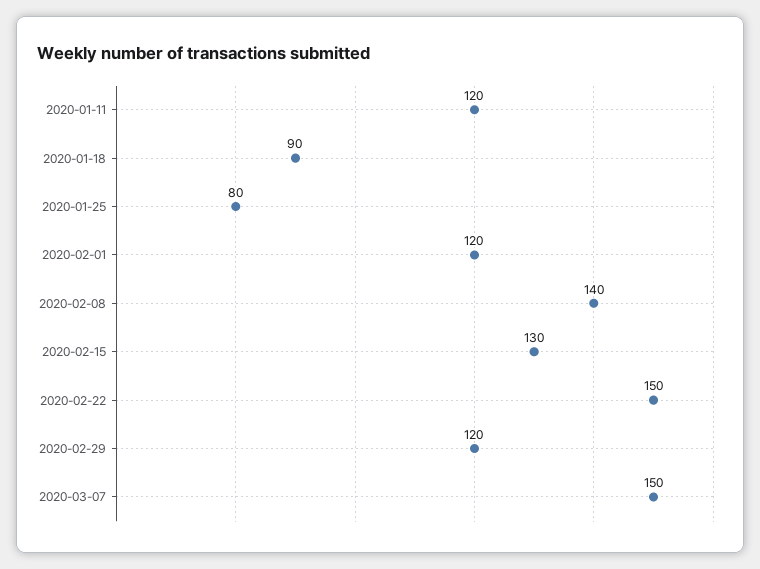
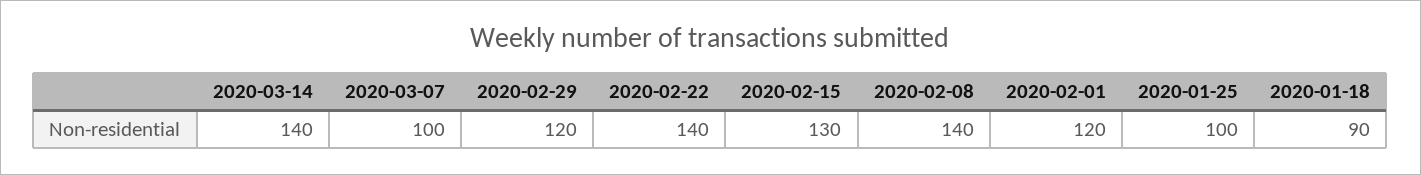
2020-01-11: 120 -> none
2020-01-25: 80 -> 100
2020-02-22: 150 -> 140
2020-03-07: 150 -> 100
2020-03-14: none -> 140

